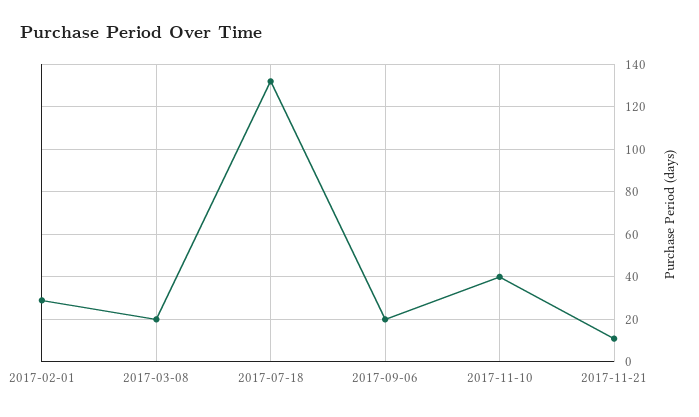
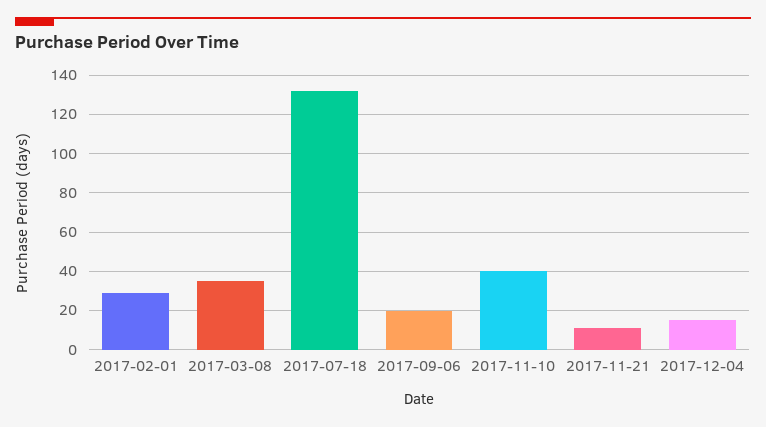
2017-03-08: 20 -> 35
2017-12-04: none -> 15

